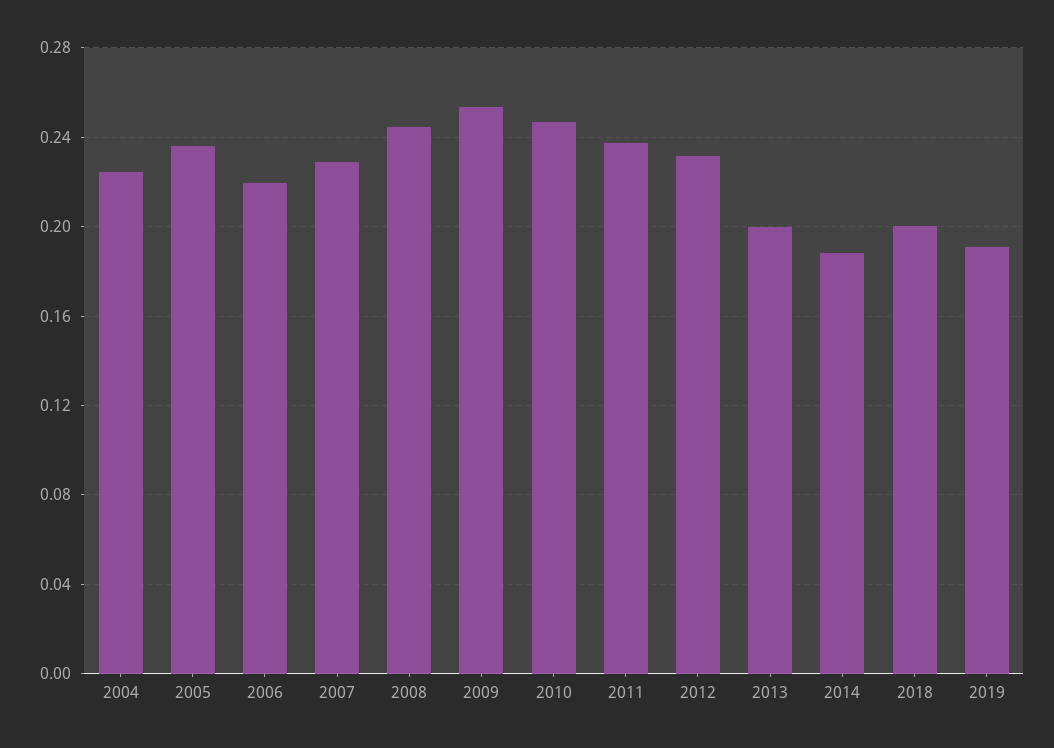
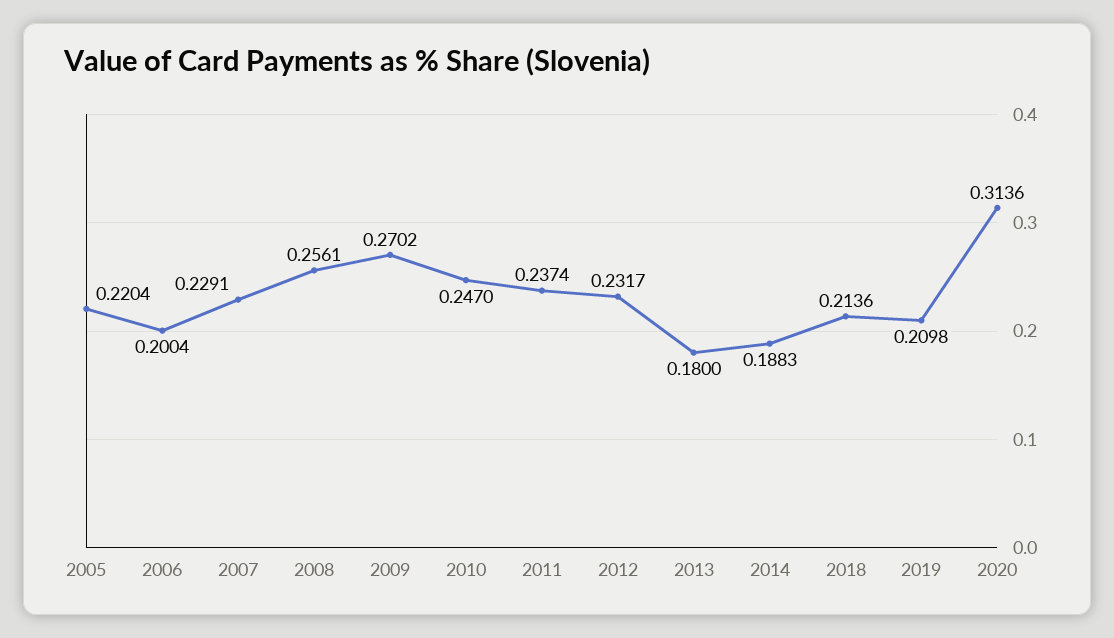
2004: 0.225 -> none
2005: 0.235 -> 0.2204
2006: 0.22 -> 0.2004
2008: 0.245 -> 0.2561
2009: 0.255 -> 0.2702
2013: 0.2 -> 0.18
2018: 0.2 -> 0.2136
2019: 0.19 -> 0.2098
2020: none -> 0.3136

